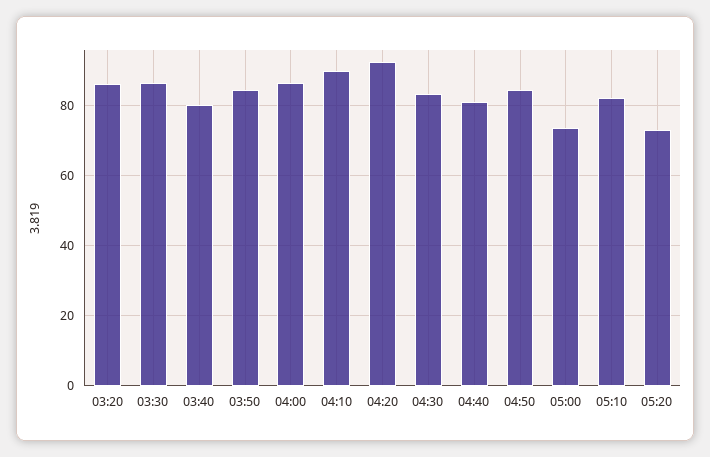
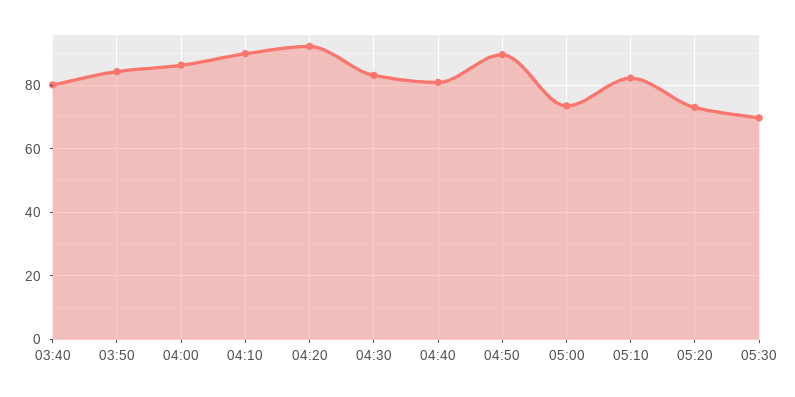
03:20: 86 -> none
03:30: 86 -> none
04:50: 84 -> 90
05:30: none -> 70

